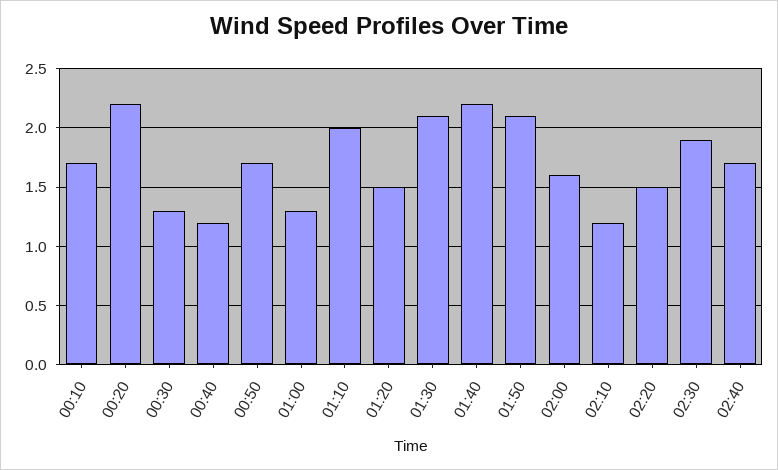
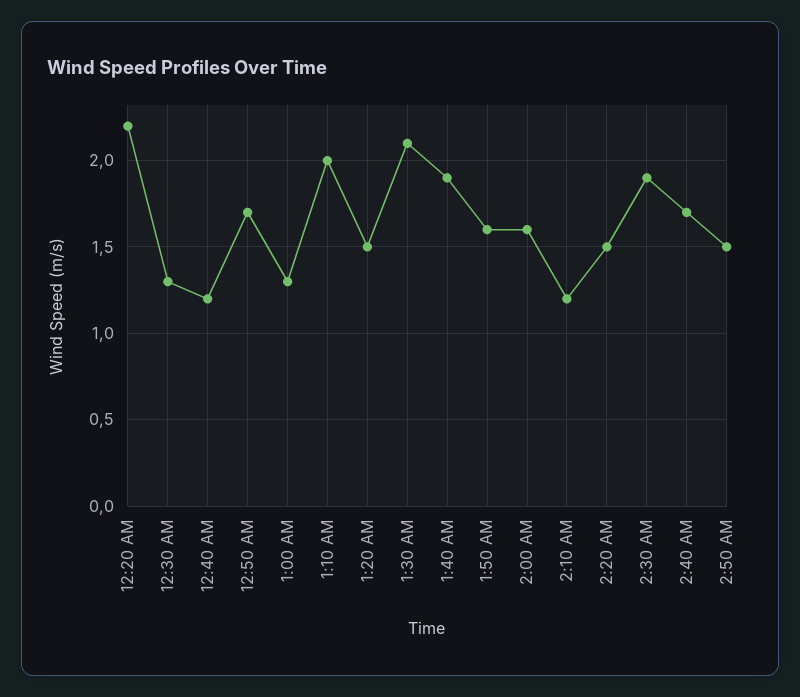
00:10: 1.7 -> none
01:40: 2.2 -> 1.9
01:50: 2.1 -> 1.6
2:50 AM: none -> 1.5

